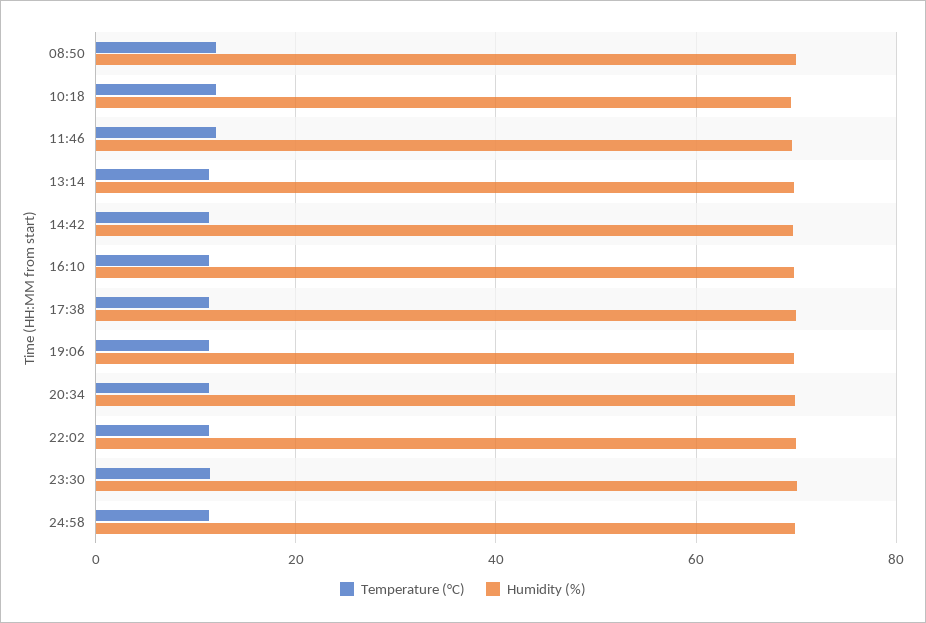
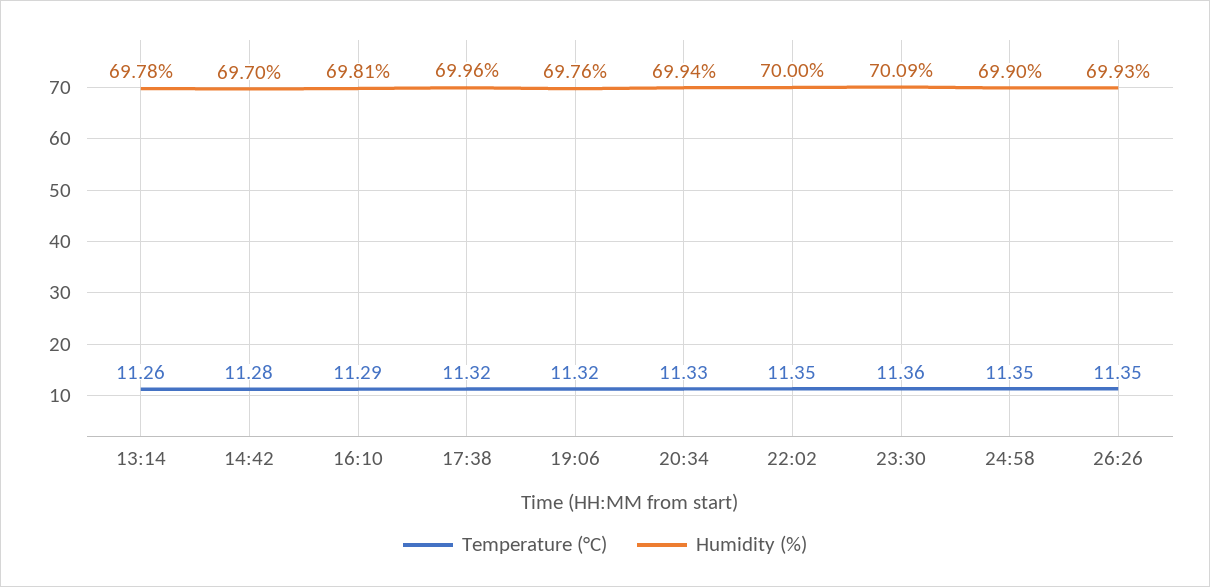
Temperature (°C), 08:50: 12 -> none
Humidity (%), 08:50: 70 -> none
Temperature (°C), 10:18: 12 -> none
Humidity (%), 10:18: 70 -> none
Temperature (°C), 11:46: 12 -> none
Humidity (%), 11:46: 70 -> none
Temperature (°C), 26:26: none -> 11.35
Humidity (%), 26:26: none -> 69.93

